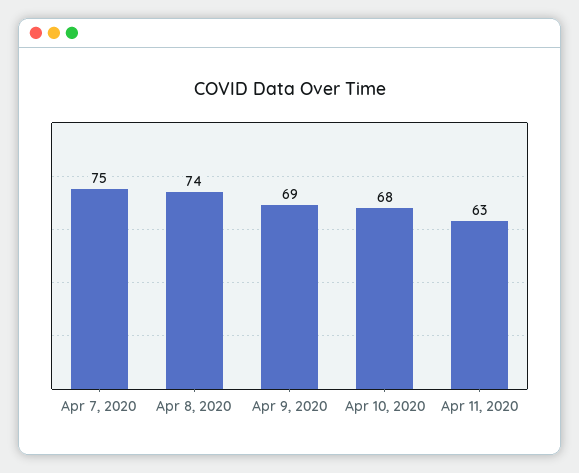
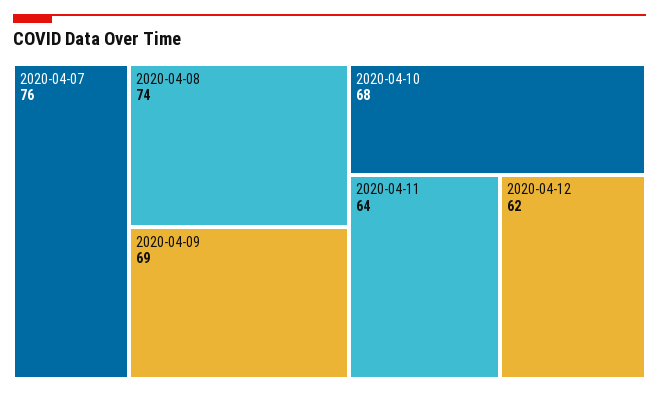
Apr 7, 2020: 75 -> 76
Apr 11, 2020: 63 -> 64
2020-04-12: none -> 62

